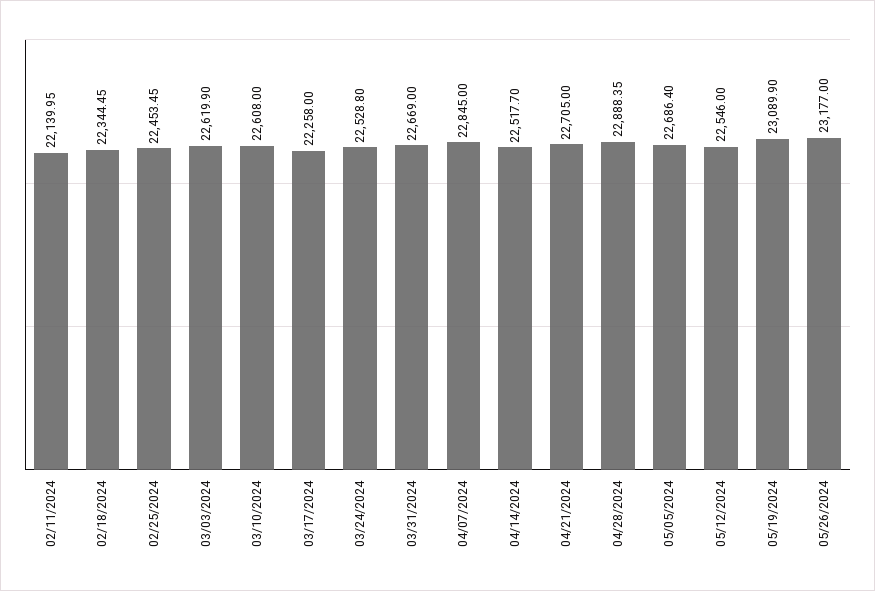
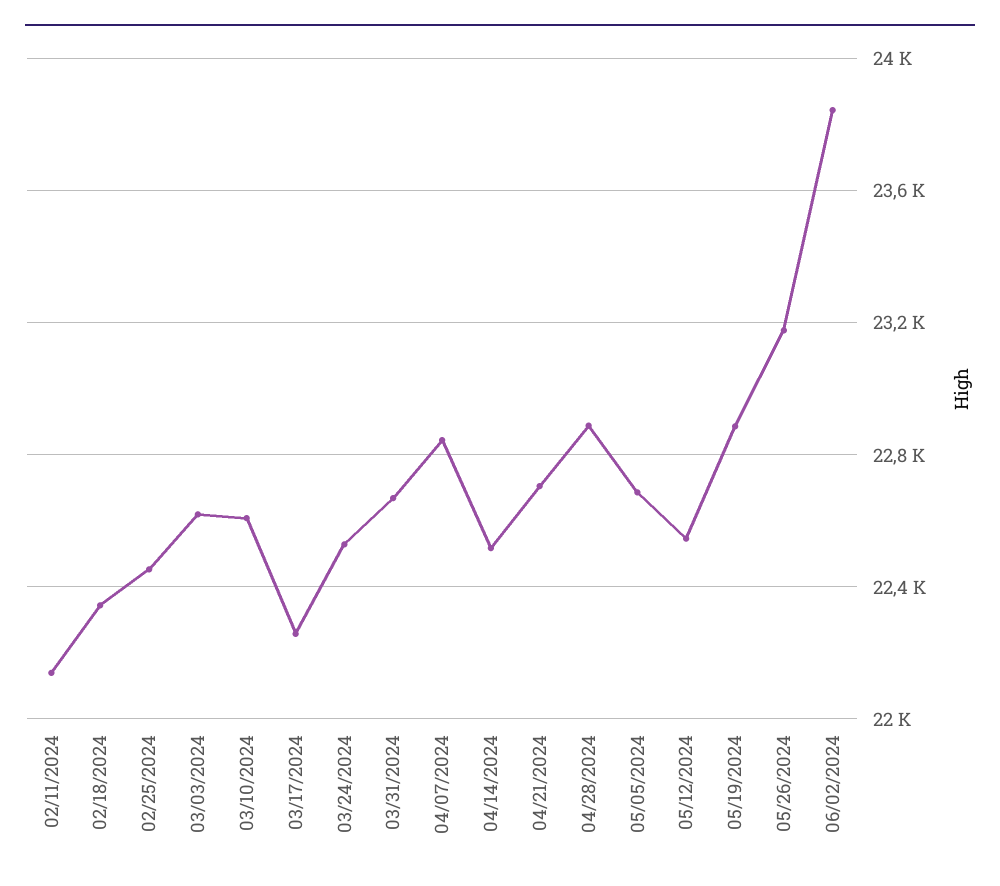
05/19/2024: 23089.9 -> 22900
06/02/2024: none -> 23850

